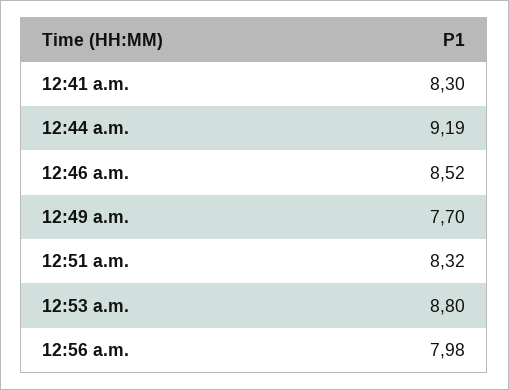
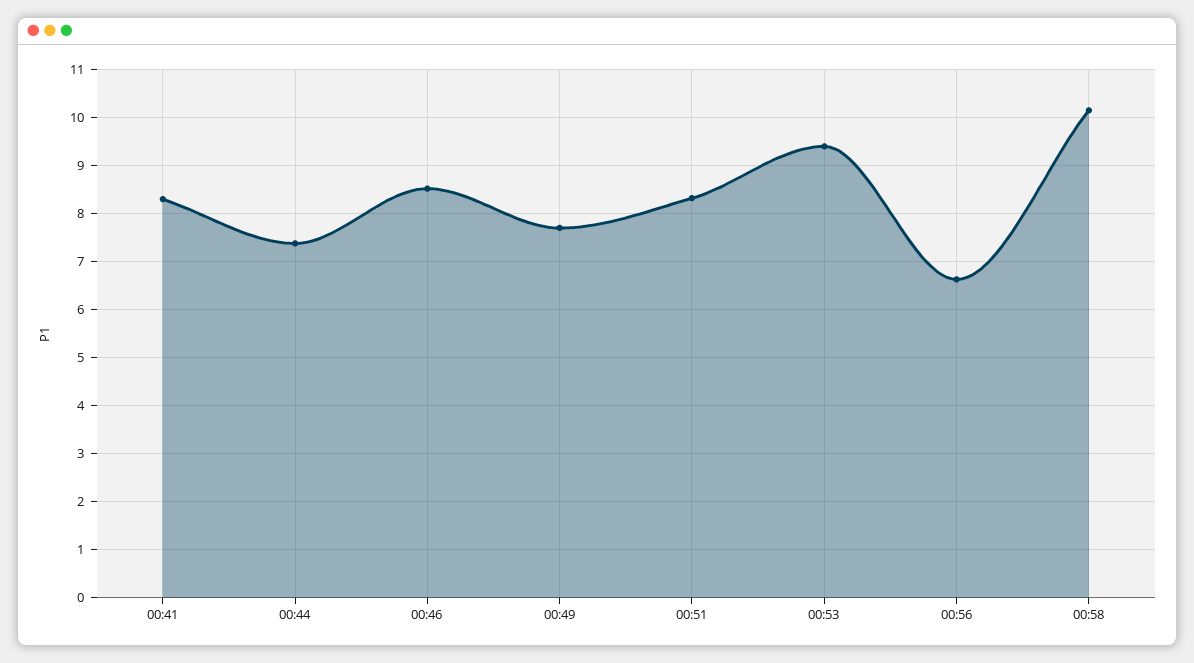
12:44 a.m.: 9.19 -> 7.4
12:53 a.m.: 8.8 -> 9.4
12:56 a.m.: 7.98 -> 6.6
00:58: none -> 10.2

